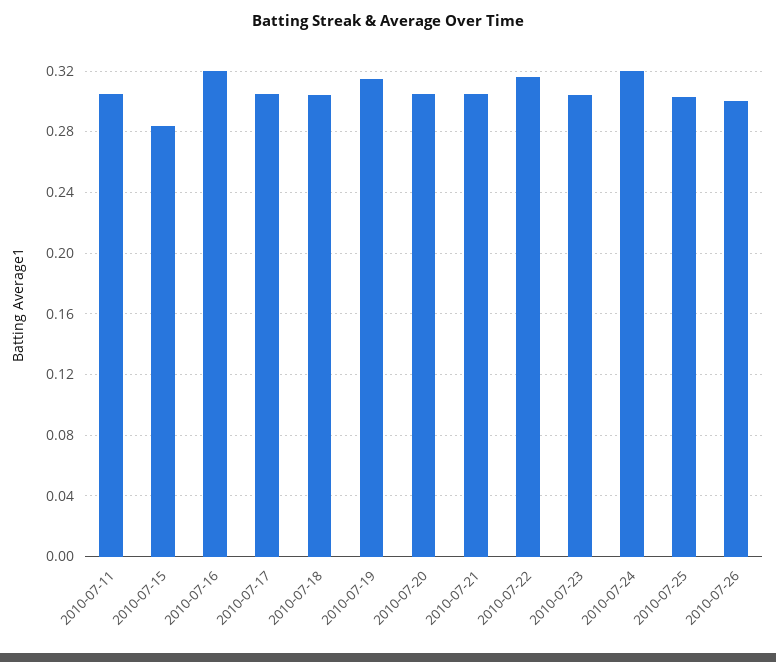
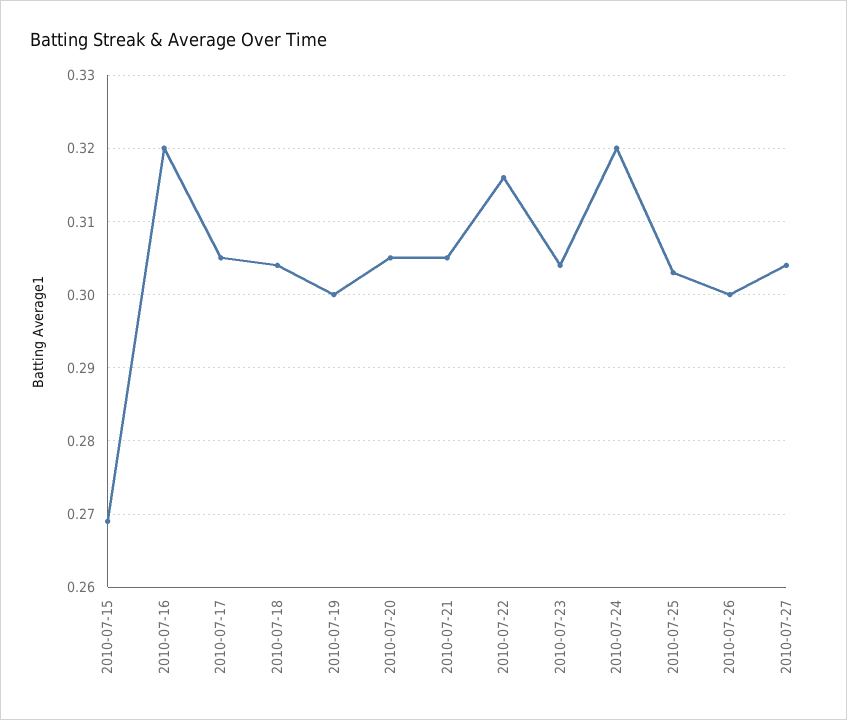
2010-07-11: 0.305 -> none
2010-07-15: 0.285 -> 0.269
2010-07-19: 0.315 -> 0.3
2010-07-27: none -> 0.304

